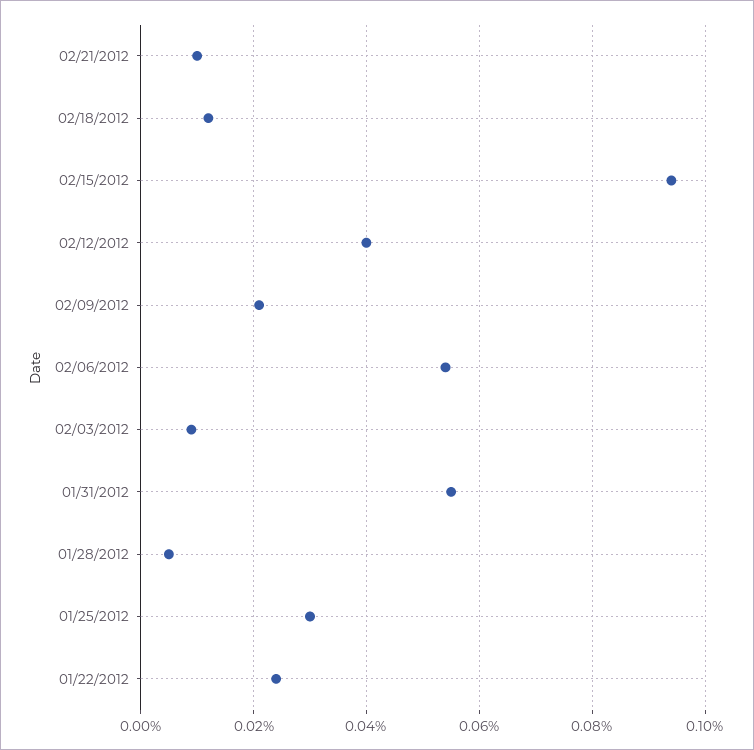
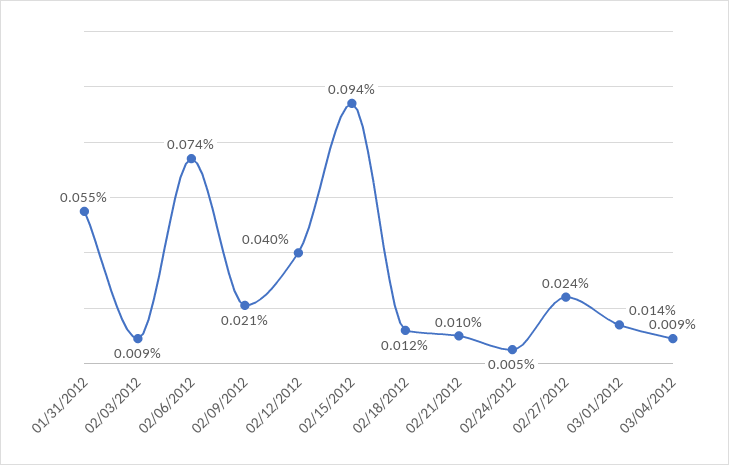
02/06/2012: 0.055 -> 0.074
01/28/2012: 0.005 -> none
01/25/2012: 0.03 -> none
01/22/2012: 0.025 -> none
02/24/2012: none -> 0.005
02/27/2012: none -> 0.024
03/01/2012: none -> 0.014
03/04/2012: none -> 0.009

